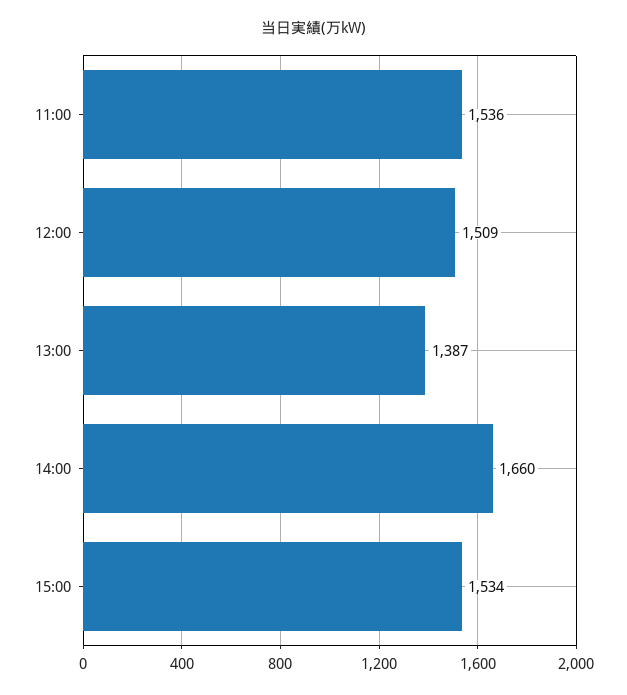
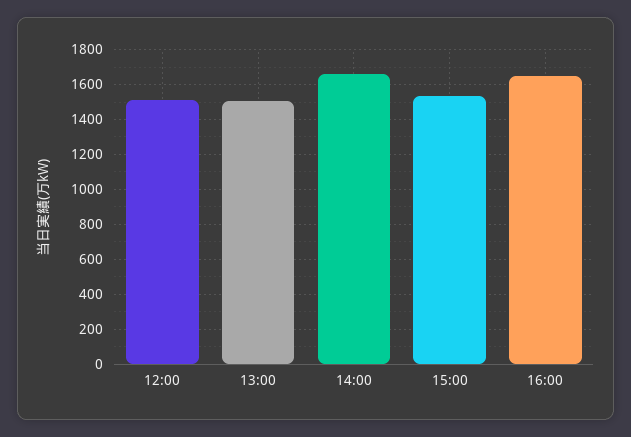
11:00: 1536 -> none
13:00: 1387 -> 1500
16:00: none -> 1650

